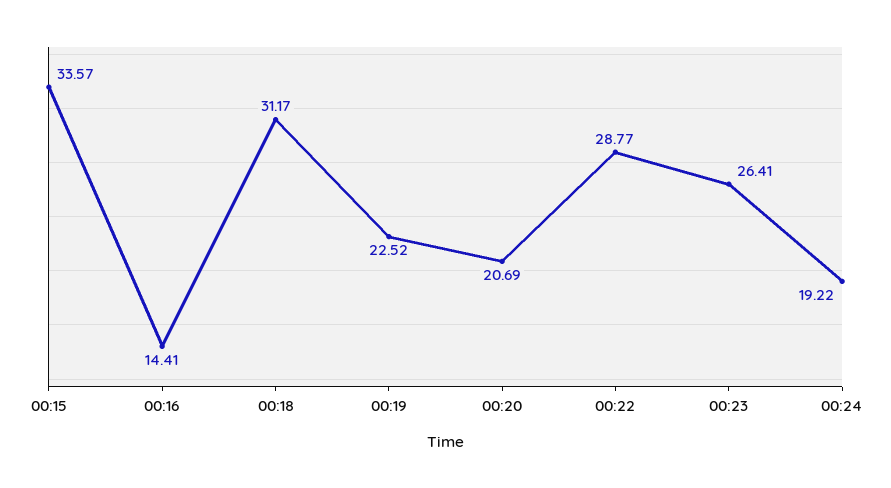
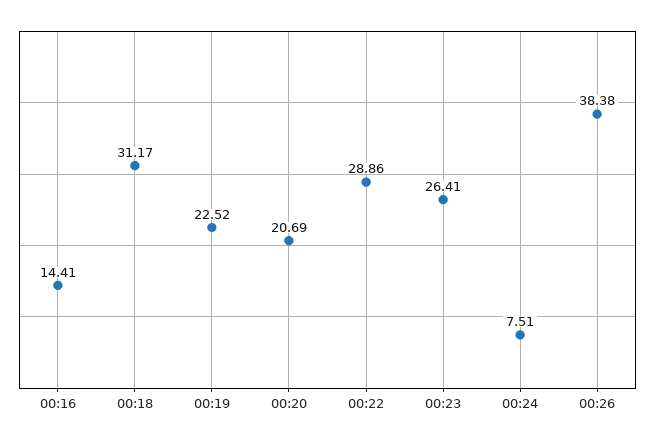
00:15: 33.57 -> none
00:22: 28.77 -> 28.86
00:24: 19.22 -> 7.51
00:26: none -> 38.38

